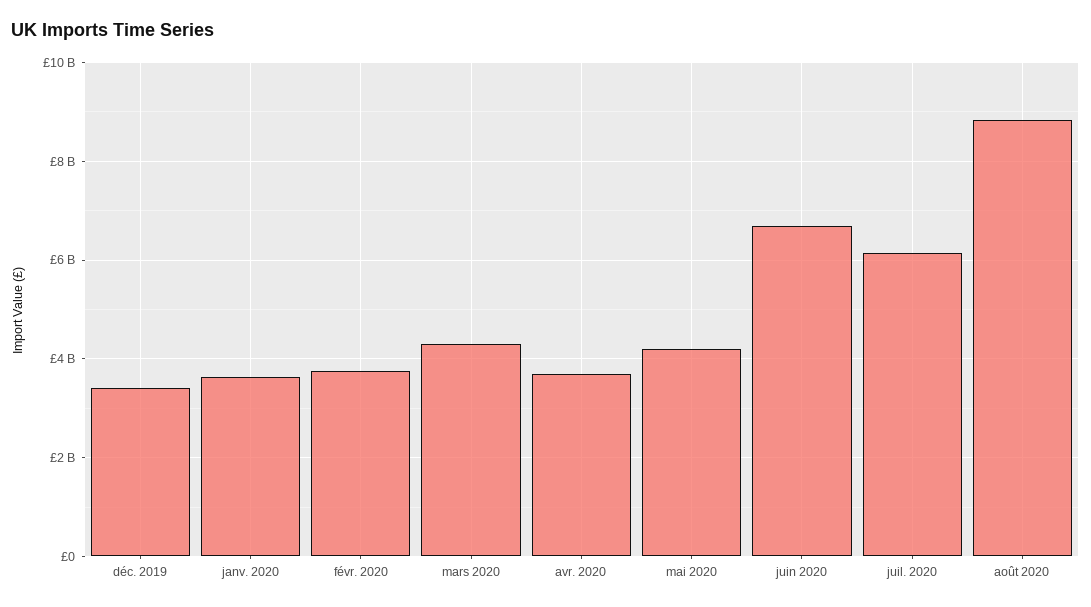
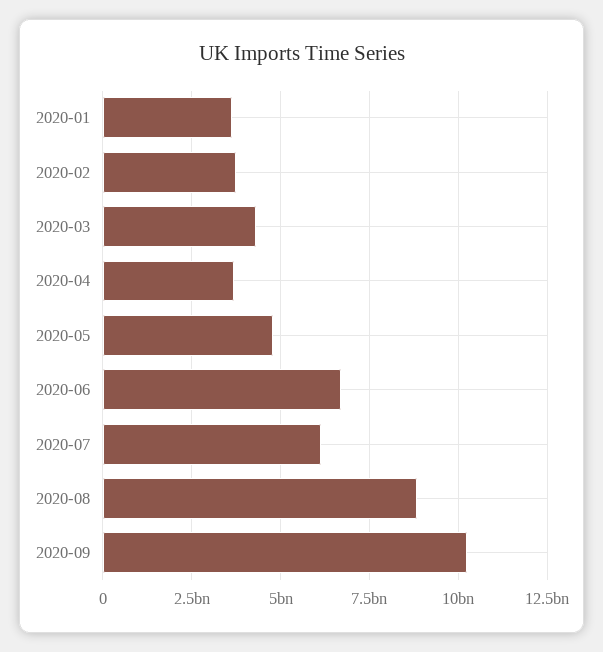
déc. 2019: 3400000000 -> none
mai 2020: 4200000000 -> 4750000000
2020-09: none -> 10250000000

